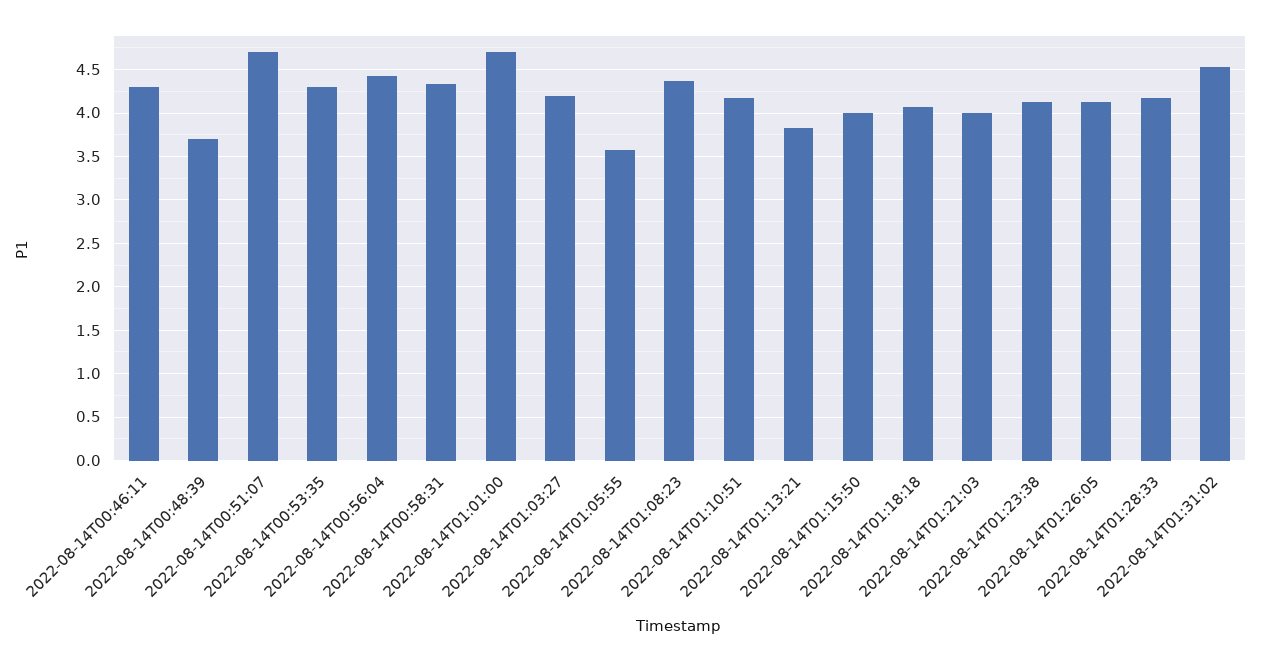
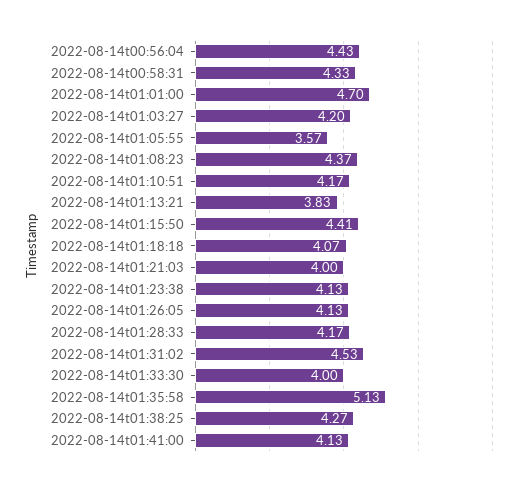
2022-08-14T00:46:11: 4.3 -> none
2022-08-14T00:48:39: 3.7 -> none
2022-08-14T00:51:07: 4.7 -> none
2022-08-14T00:53:35: 4.3 -> none
2022-08-14T01:15:50: 4 -> 4.41
2022-08-14t01:33:30: none -> 4
2022-08-14t01:35:58: none -> 5.13
2022-08-14t01:38:25: none -> 4.27
2022-08-14t01:41:00: none -> 4.13

